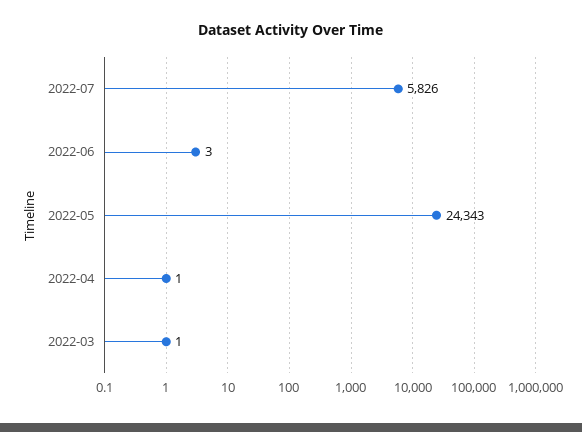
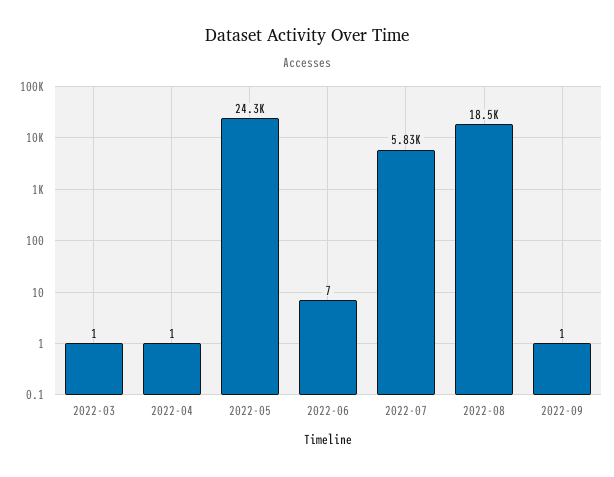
2022-06: 3 -> 7
2022-08: none -> 18500
2022-09: none -> 1

